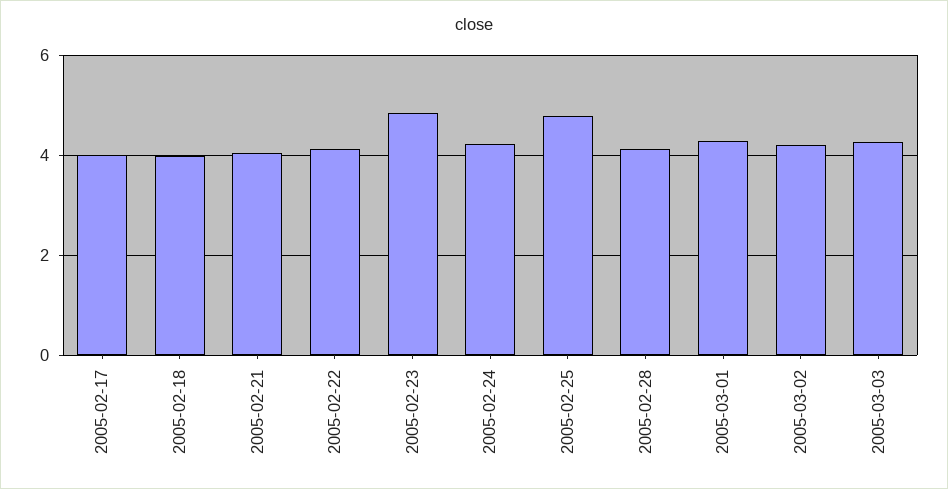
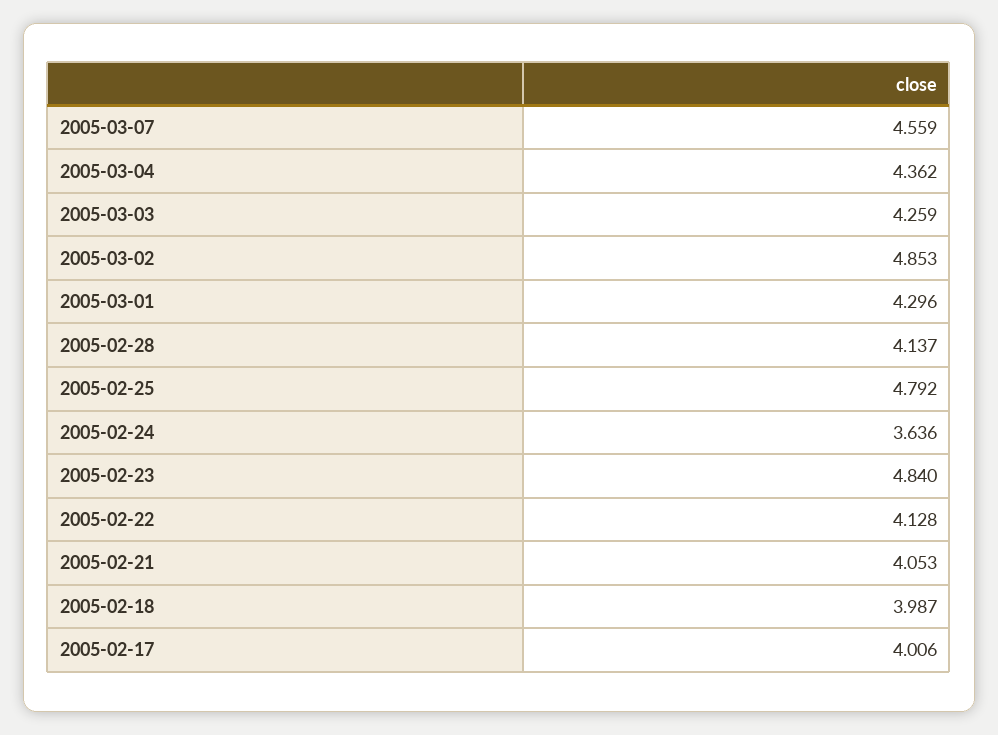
2005-02-24: 4.2 -> 3.636
2005-03-02: 4.2 -> 4.853
2005-03-07: none -> 4.559
2005-03-04: none -> 4.362

